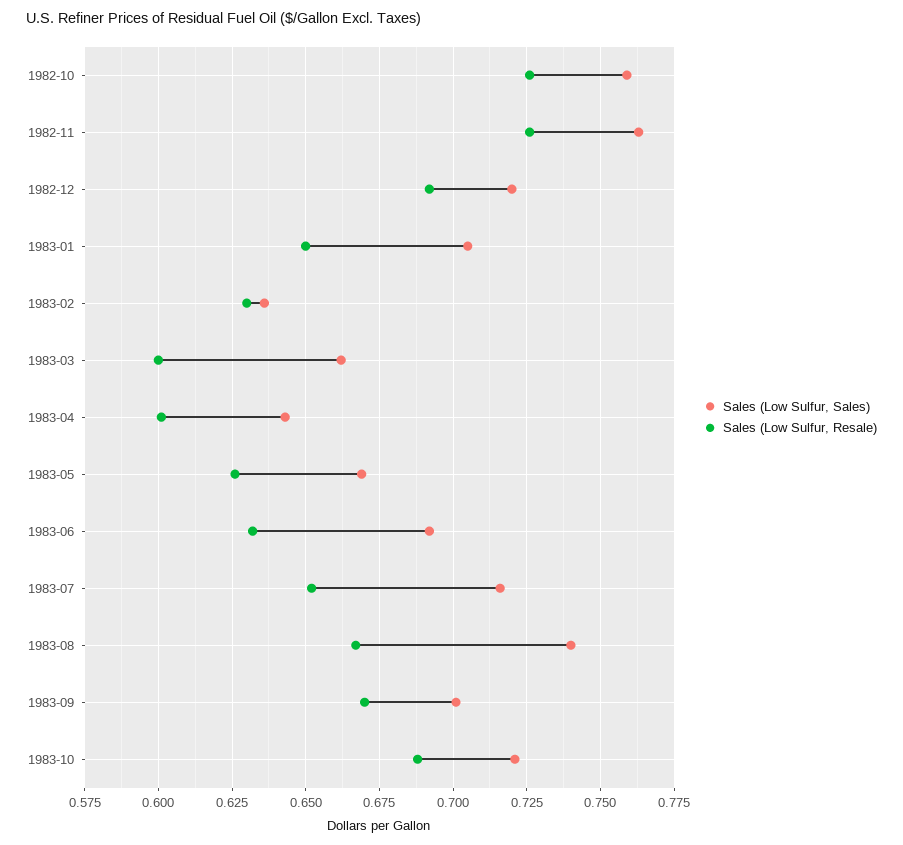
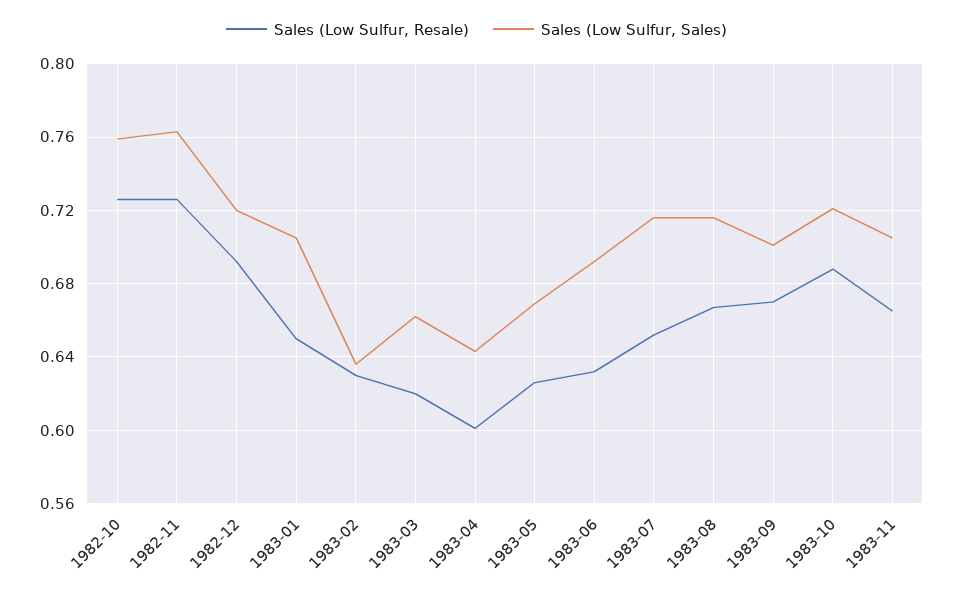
Sales (Low Sulfur, Resale), 1983-03: 0.6 -> 0.62
Sales (Low Sulfur, Sales), 1983-08: 0.74 -> 0.715
Sales (Low Sulfur, Resale), 1983-11: none -> 0.665
Sales (Low Sulfur, Sales), 1983-11: none -> 0.705

